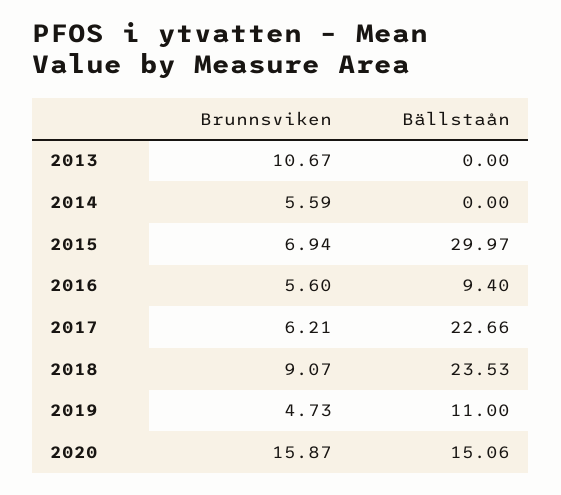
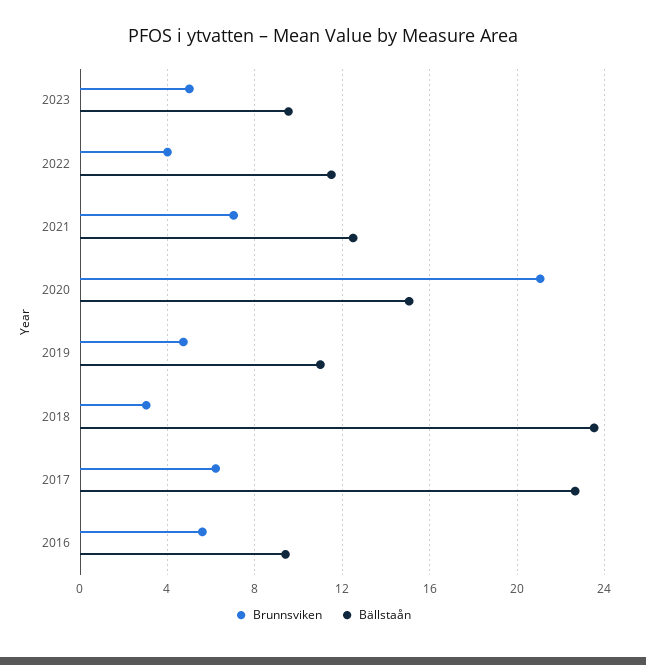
Brunnsviken, 2013: 10.67 -> none
Bällstaån, 2013: 0 -> none
Brunnsviken, 2014: 5.59 -> none
Bällstaån, 2014: 0 -> none
Brunnsviken, 2015: 6.94 -> none
Bällstaån, 2015: 29.97 -> none
Brunnsviken, 2018: 9.07 -> 3
Brunnsviken, 2020: 15.87 -> 21
Brunnsviken, 2023: none -> 5
Bällstaån, 2023: none -> 9.5
Brunnsviken, 2022: none -> 4
Bällstaån, 2022: none -> 11.5
Brunnsviken, 2021: none -> 7
Bällstaån, 2021: none -> 12.5

